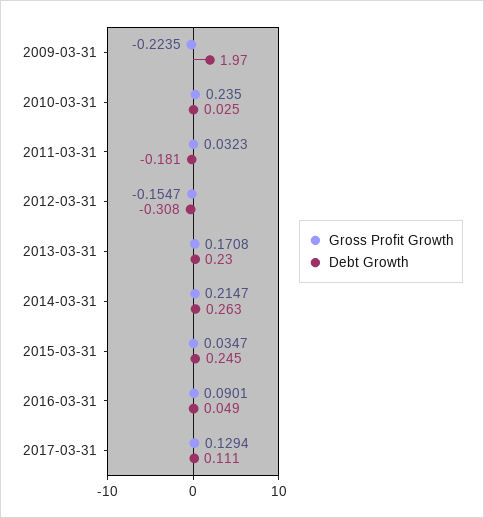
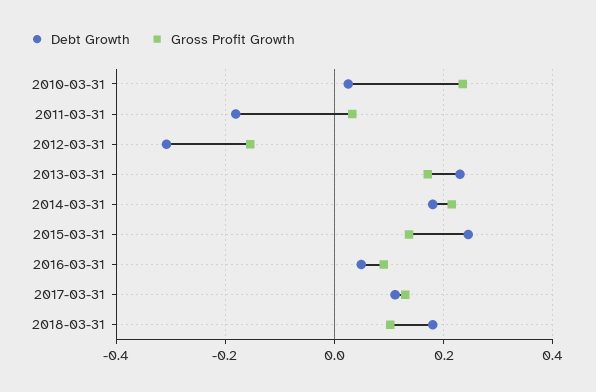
Gross Profit Growth, 2009-03-31: -0.2235 -> none
Debt Growth, 2009-03-31: 1.97 -> none
Debt Growth, 2014-03-31: 0.263 -> 0.18
Gross Profit Growth, 2015-03-31: 0.0347 -> 0.14
Debt Growth, 2018-03-31: none -> 0.18
Gross Profit Growth, 2018-03-31: none -> 0.1

